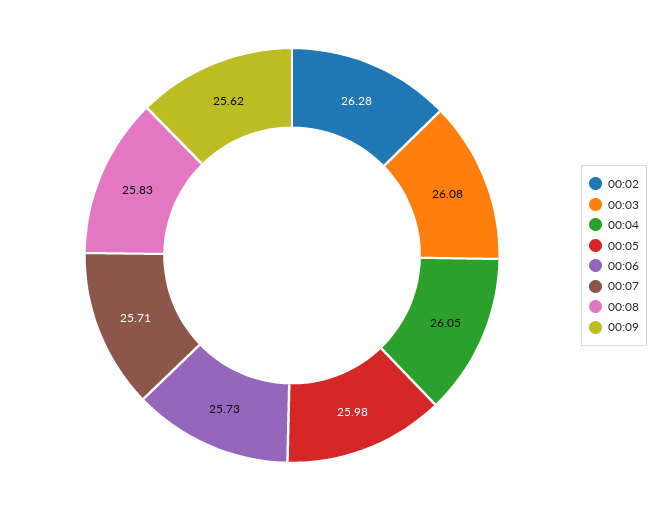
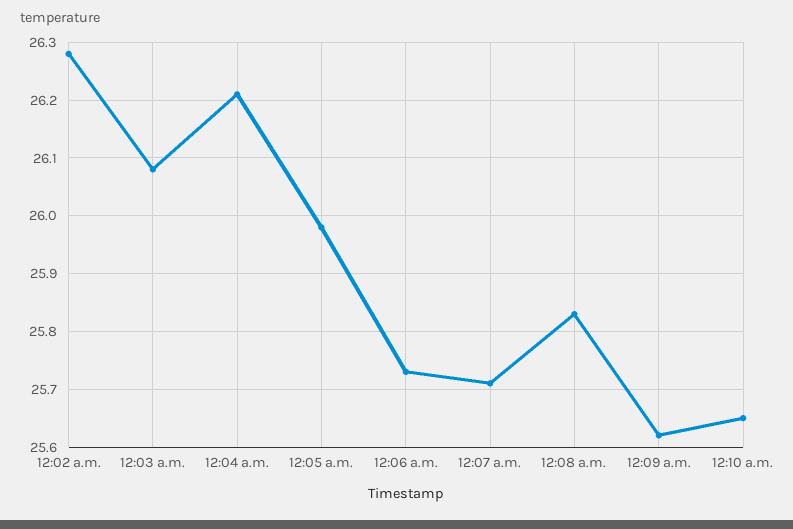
00:04: 26.05 -> 26.2
12:10 a.m.: none -> 25.65

